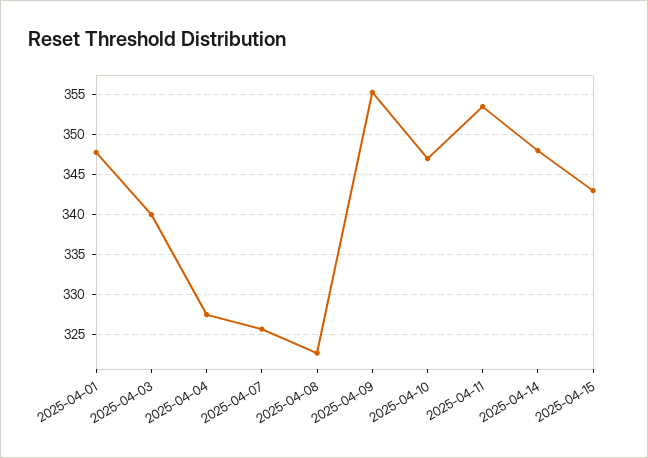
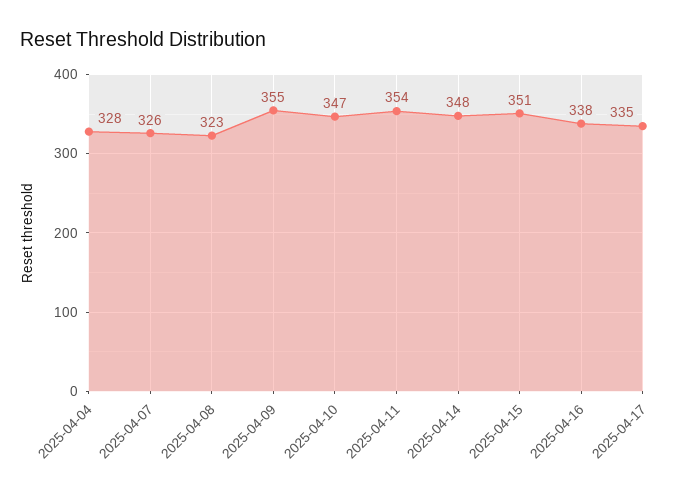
2025-04-01: 348 -> none
2025-04-03: 340 -> none
2025-04-15: 343 -> 351
2025-04-16: none -> 338
2025-04-17: none -> 335

